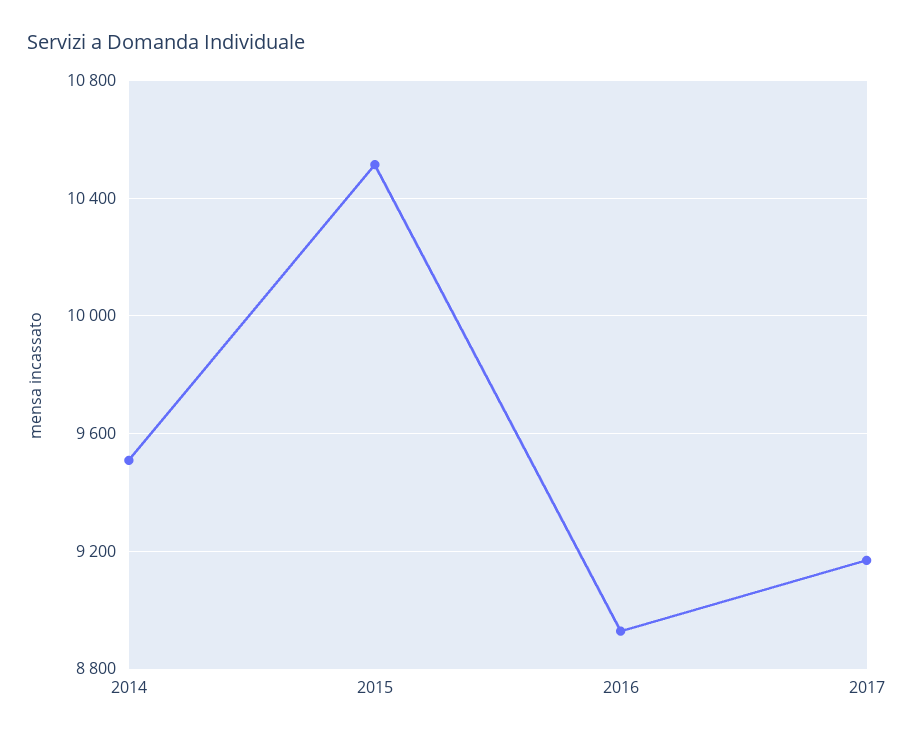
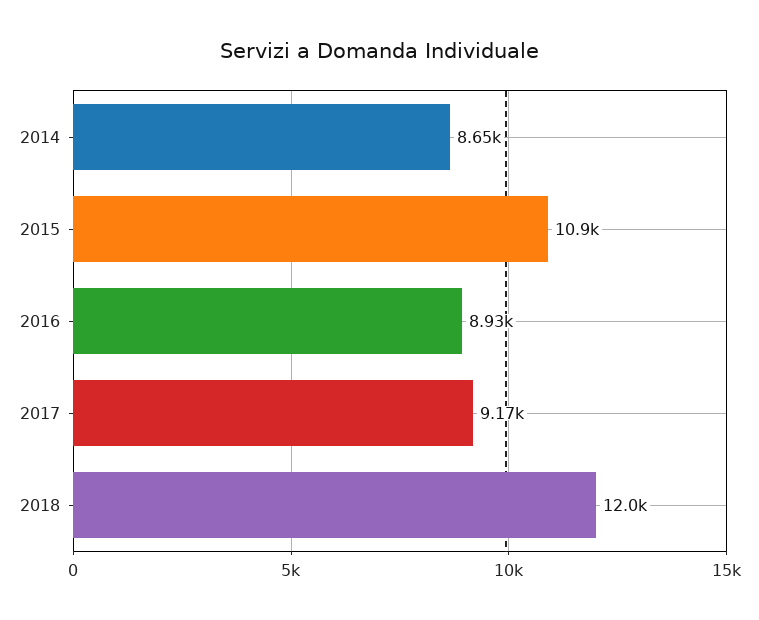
2014: 9500 -> 8650
2015: 10500 -> 10900
2018: none -> 12000

